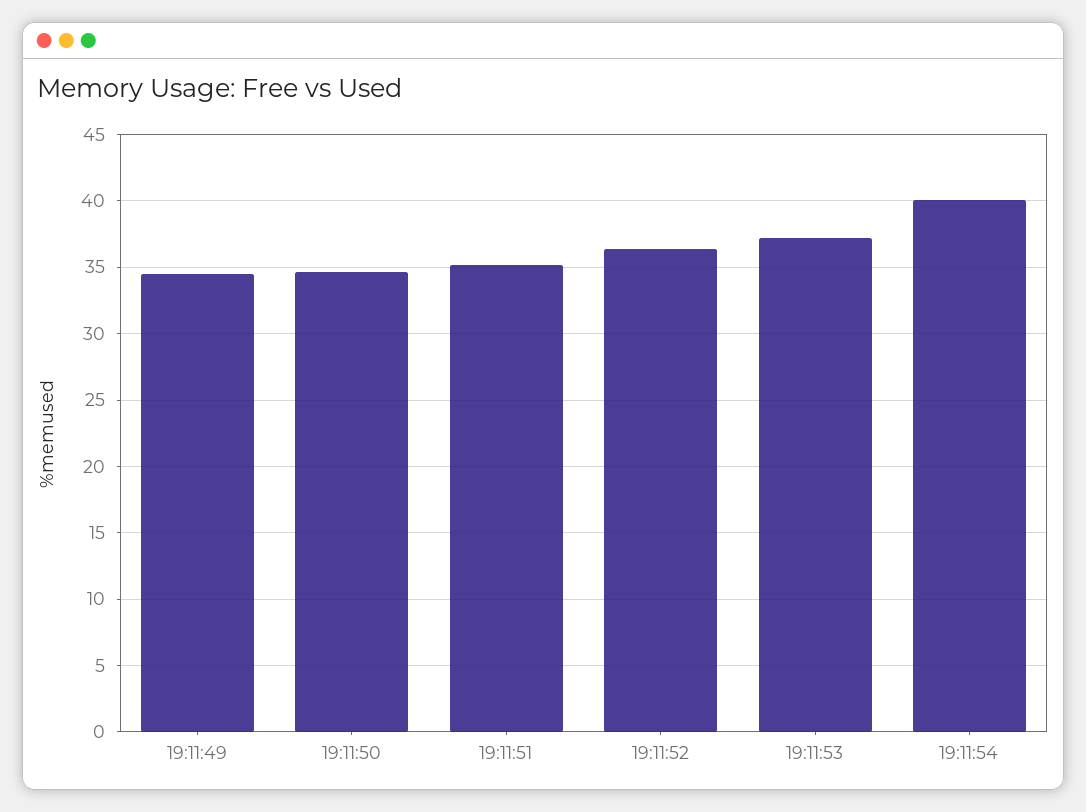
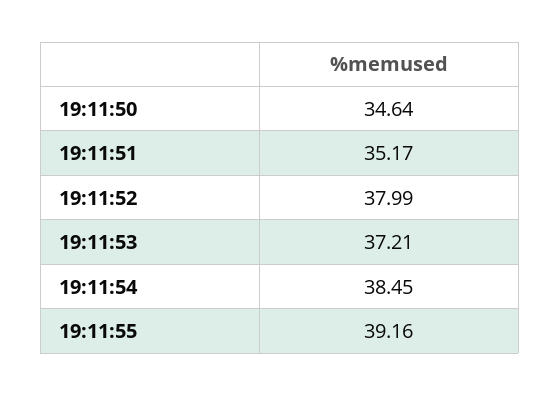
19:11:49: 34.5 -> none
19:11:52: 36.5 -> 37.99
19:11:54: 40 -> 38.45
19:11:55: none -> 39.16

